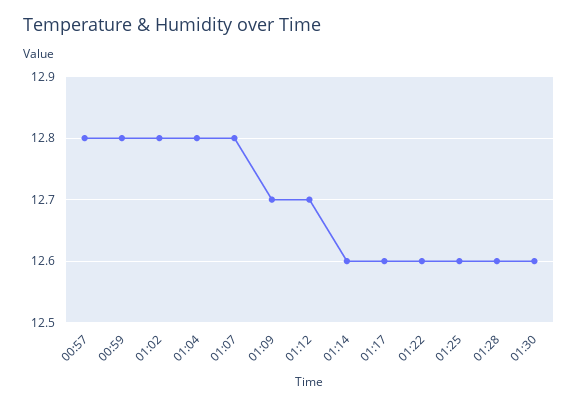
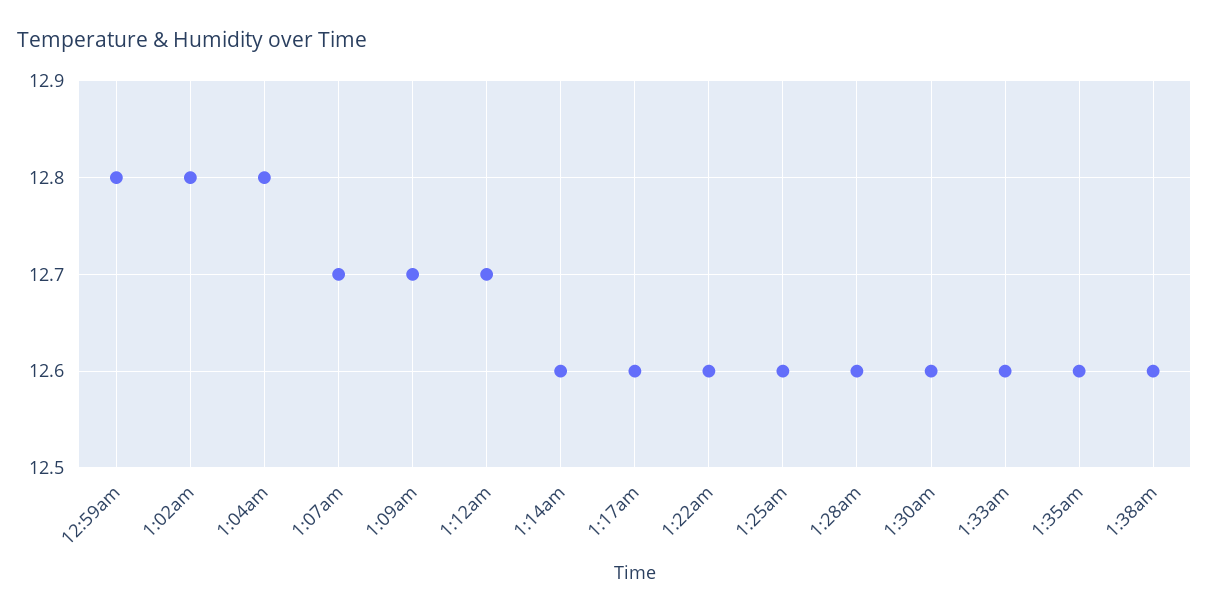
00:57: 12.8 -> none
01:07: 12.8 -> 12.7
1:33am: none -> 12.6
1:35am: none -> 12.6
1:38am: none -> 12.6

